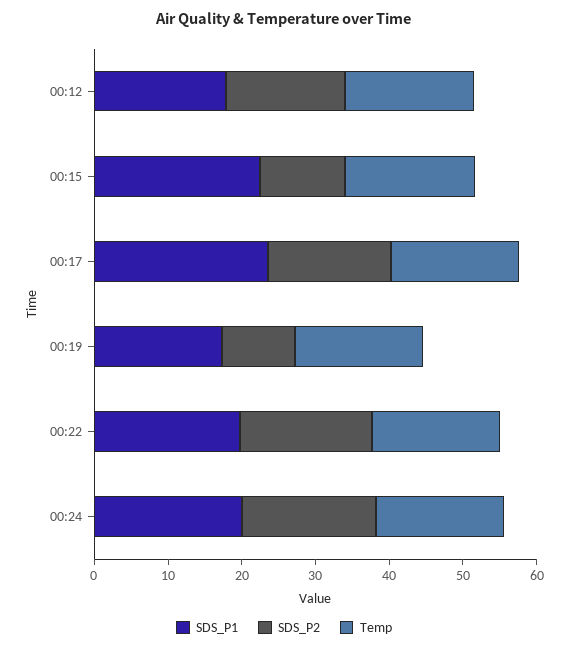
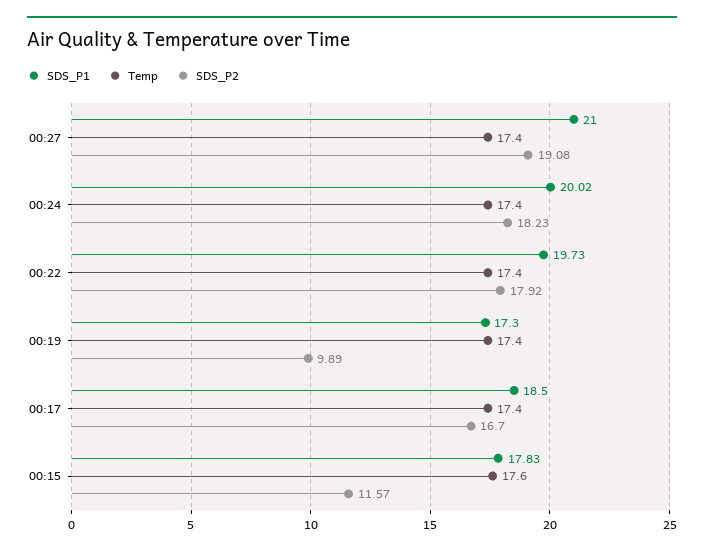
SDS_P1, 00:12: 18 -> none
SDS_P2, 00:12: 16 -> none
Temp, 00:12: 18 -> none
SDS_P1, 00:15: 22 -> 17.83
SDS_P1, 00:17: 24 -> 18.5
SDS_P1, 00:27: none -> 21
Temp, 00:27: none -> 17.4
SDS_P2, 00:27: none -> 19.08

